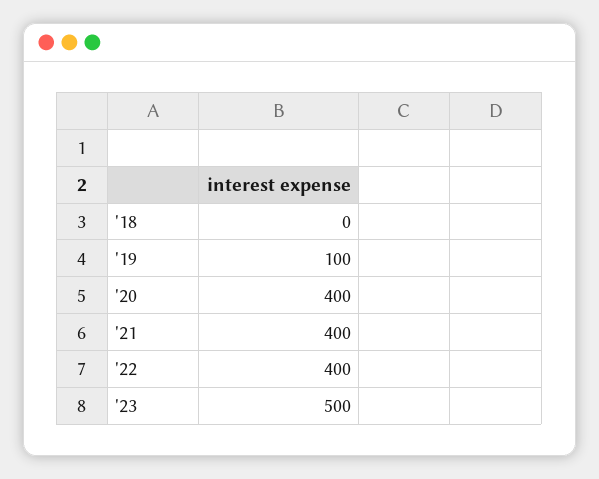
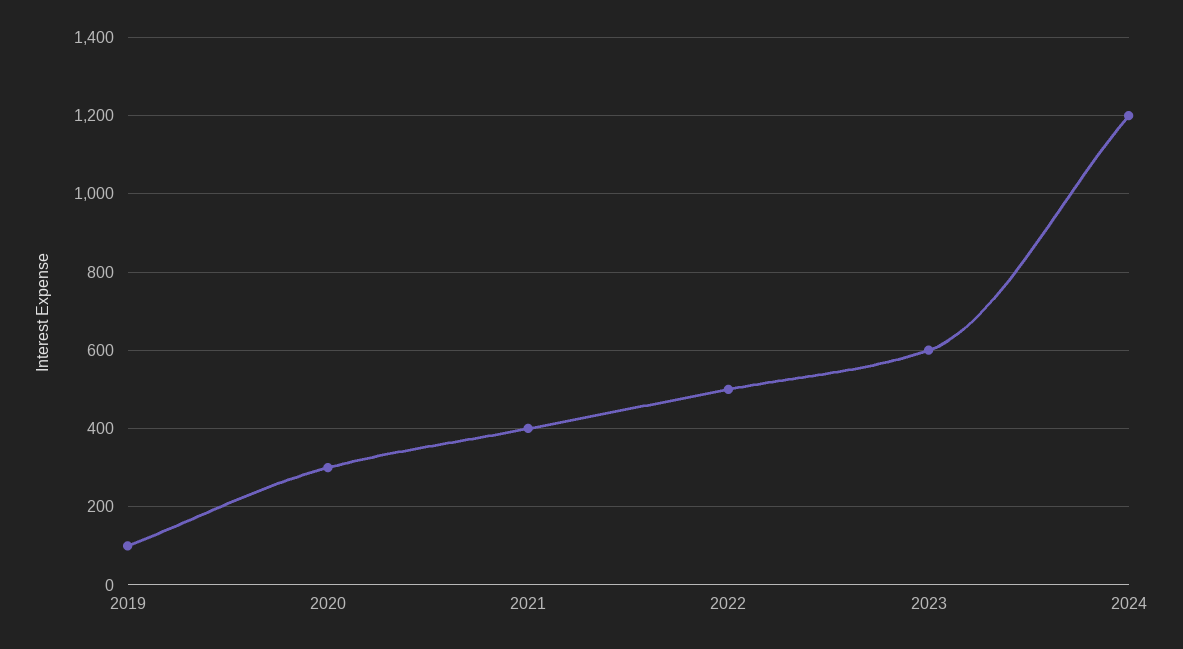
'18: 0 -> none
'20: 400 -> 300
'22: 400 -> 500
'23: 500 -> 600
2024: none -> 1200

